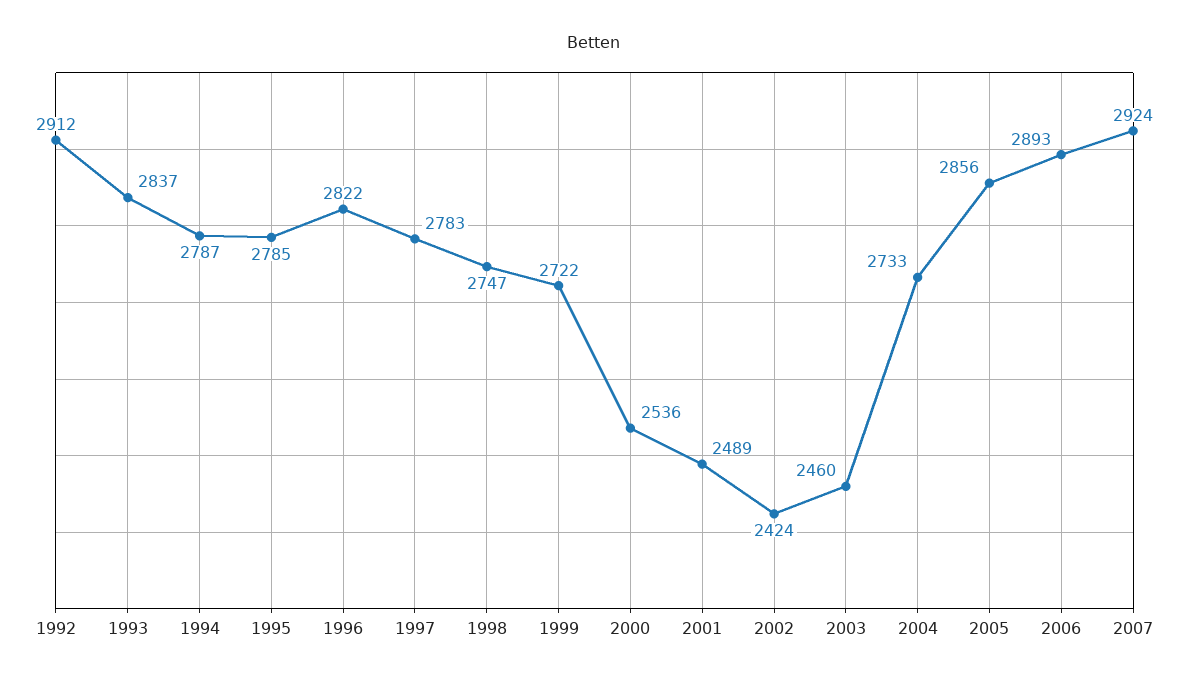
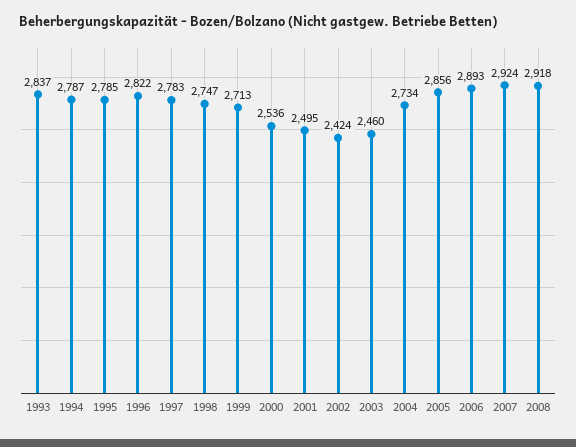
1992: 2912 -> none
1999: 2722 -> 2713
2001: 2489 -> 2495
2004: 2733 -> 2734
2008: none -> 2918

